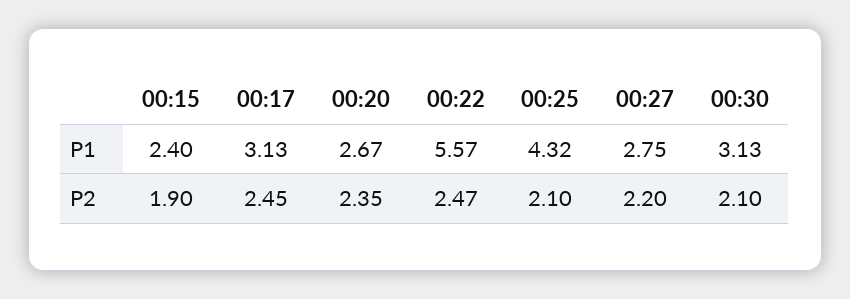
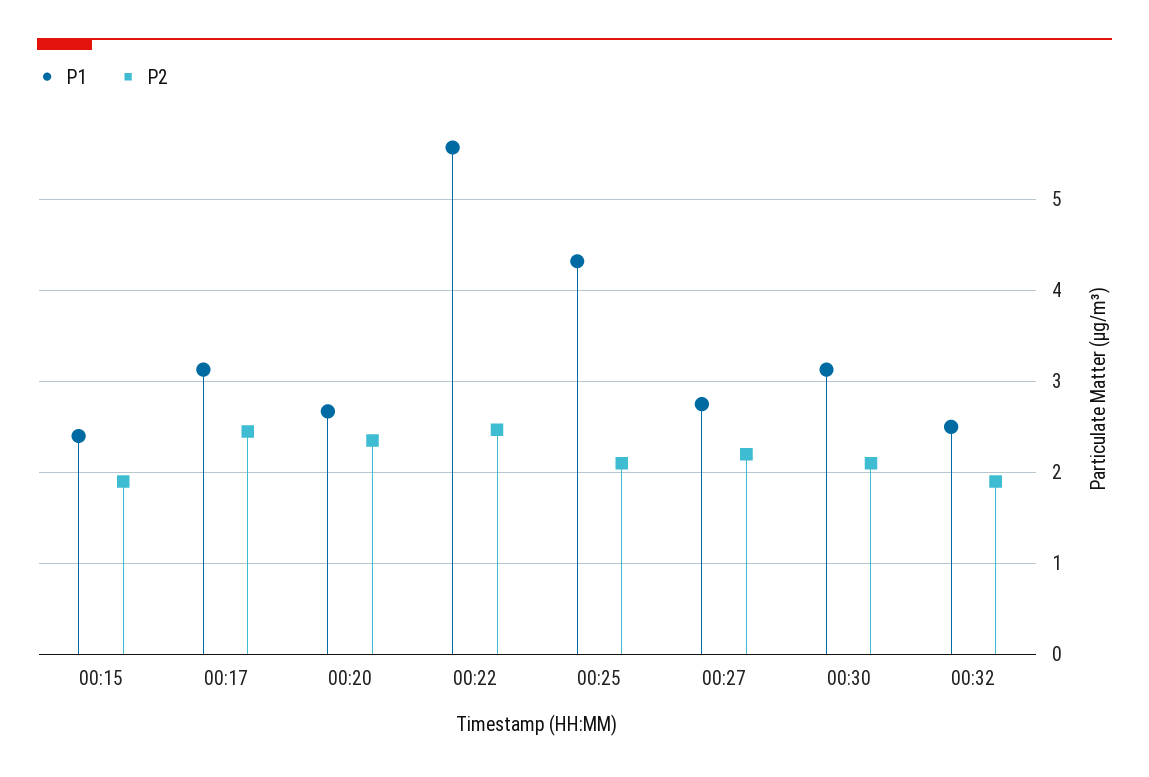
P1, 00:32: none -> 2.5
P2, 00:32: none -> 1.9

